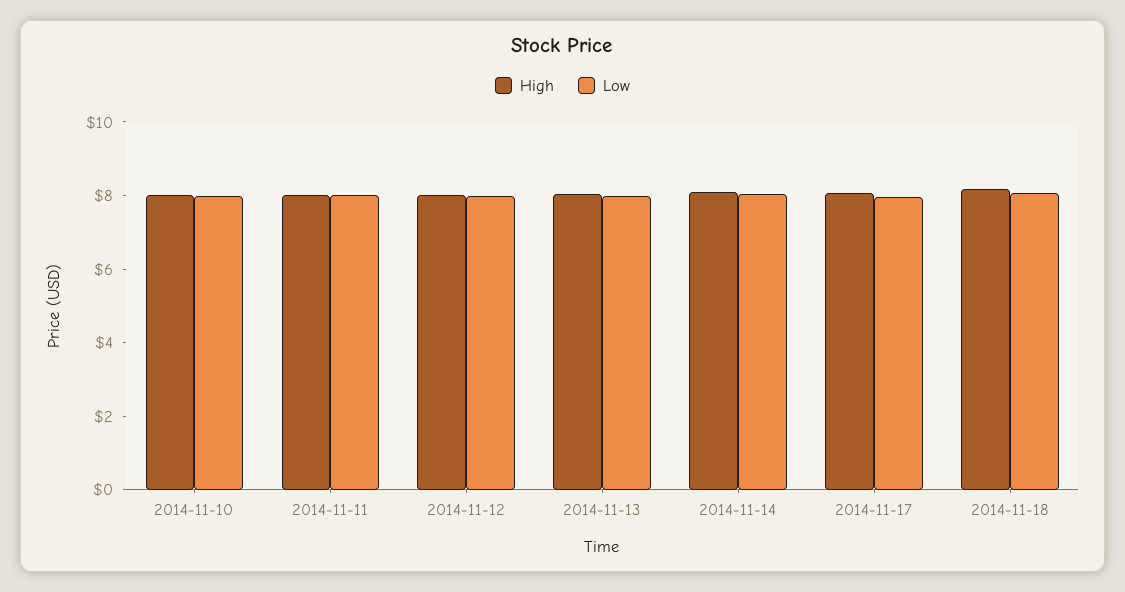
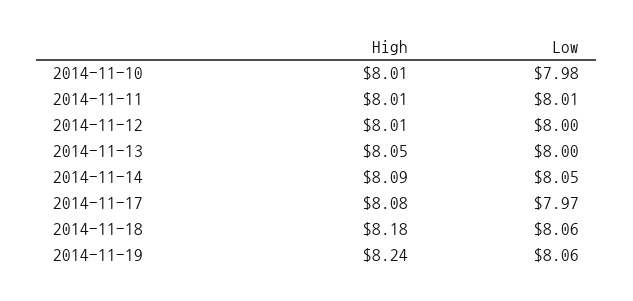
High, 2014-11-19: none -> 8.24
Low, 2014-11-19: none -> 8.06

